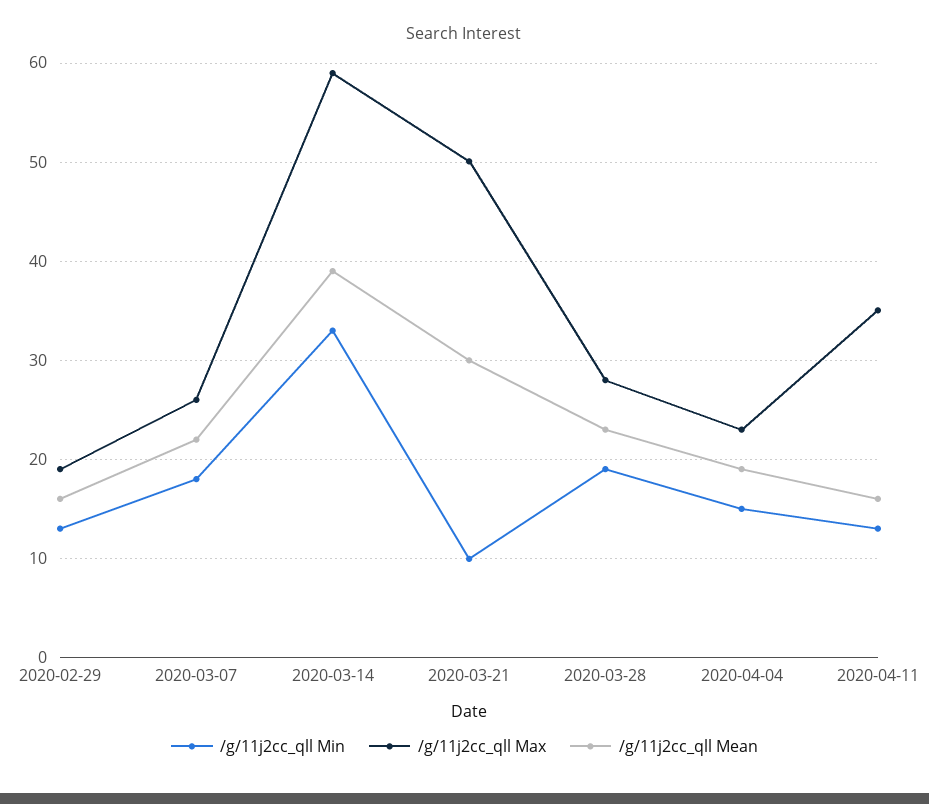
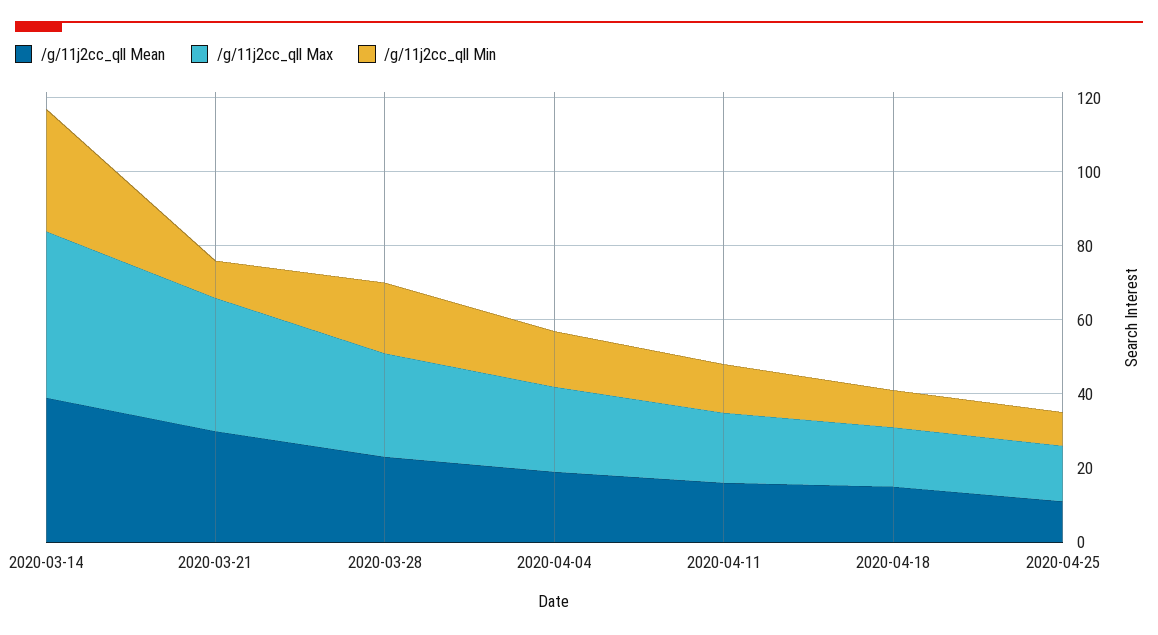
/g/11j2cc_qll Min, 2020-02-29: 13 -> none
/g/11j2cc_qll Max, 2020-02-29: 19 -> none
/g/11j2cc_qll Mean, 2020-02-29: 16 -> none
/g/11j2cc_qll Min, 2020-03-07: 18 -> none
/g/11j2cc_qll Max, 2020-03-07: 26 -> none
/g/11j2cc_qll Mean, 2020-03-07: 22 -> none
/g/11j2cc_qll Max, 2020-03-14: 59 -> 45
/g/11j2cc_qll Max, 2020-03-21: 50 -> 35
/g/11j2cc_qll Max, 2020-04-11: 35 -> 20
/g/11j2cc_qll Mean, 2020-04-18: none -> 15
/g/11j2cc_qll Max, 2020-04-18: none -> 15
/g/11j2cc_qll Min, 2020-04-18: none -> 10
/g/11j2cc_qll Mean, 2020-04-25: none -> 10
/g/11j2cc_qll Max, 2020-04-25: none -> 15
/g/11j2cc_qll Min, 2020-04-25: none -> 10

